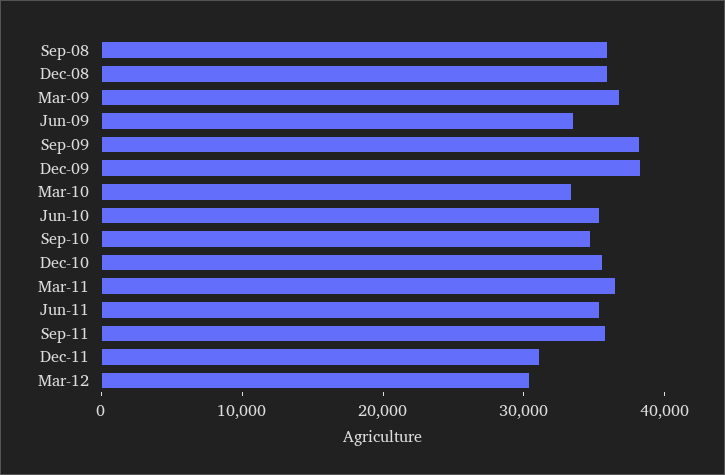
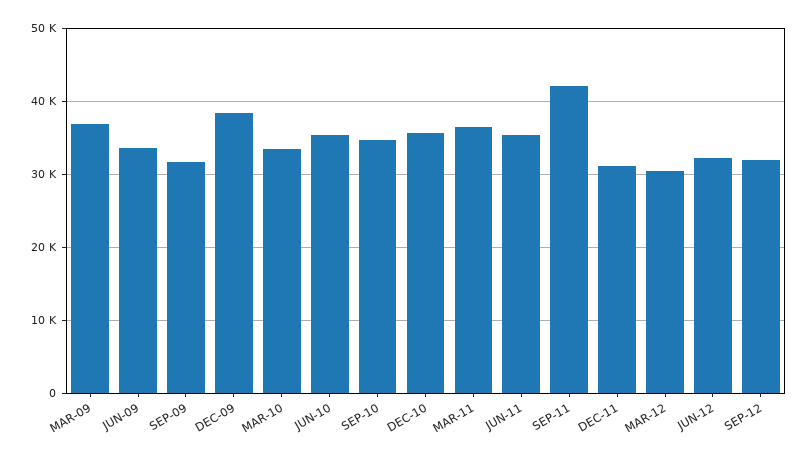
Sep-08: 36000 -> none
Dec-08: 36000 -> none
Sep-09: 38000 -> 32000
Sep-11: 36000 -> 42000
JUN-12: none -> 32000
SEP-12: none -> 32000

